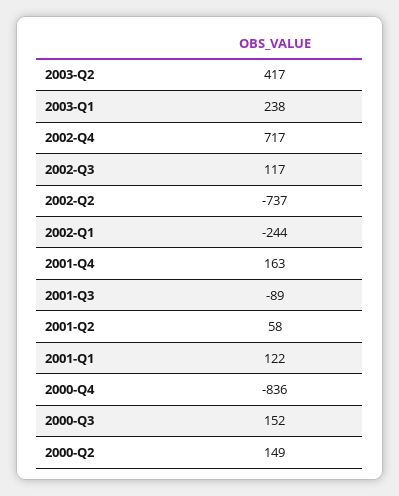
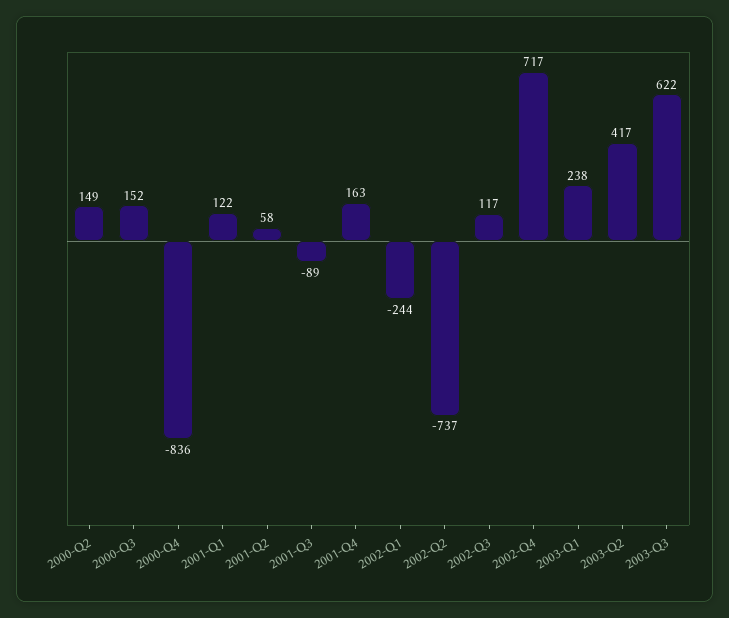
2003-Q3: none -> 622

